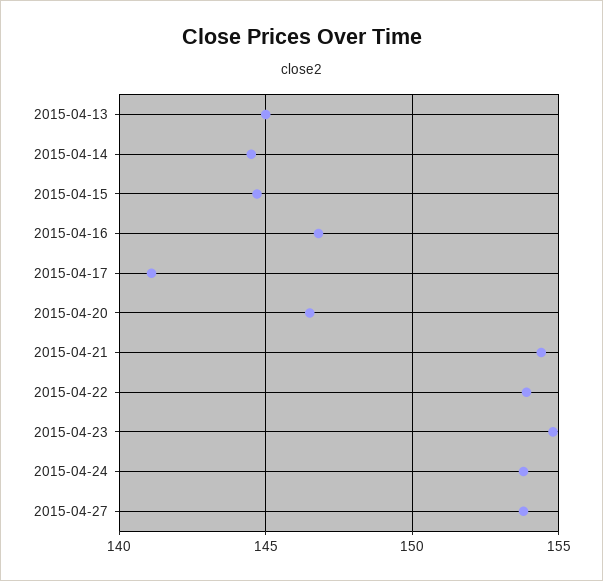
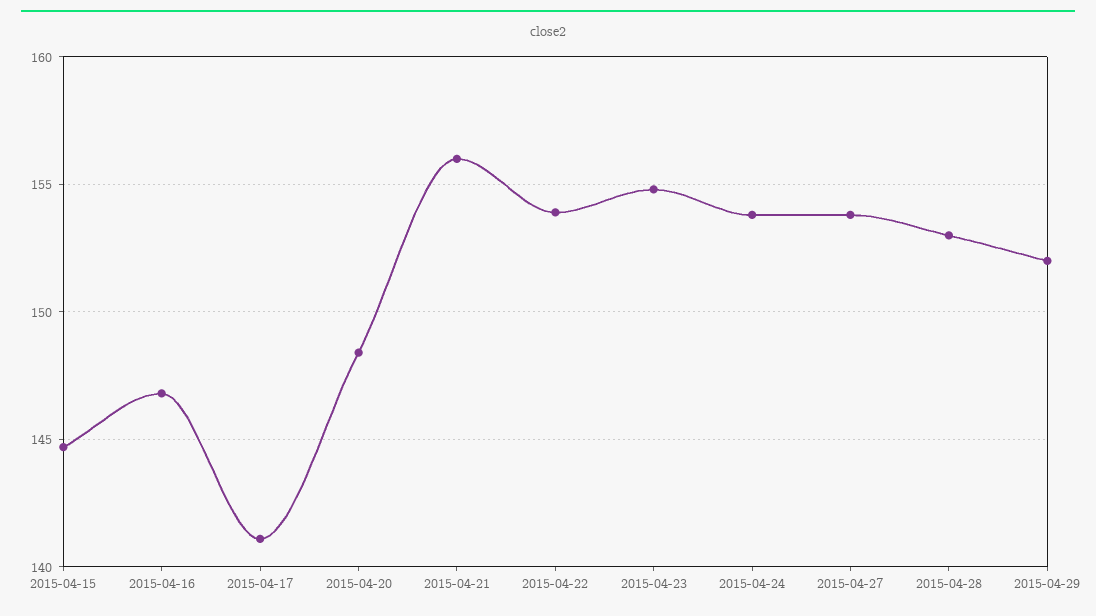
2015-04-13: 145 -> none
2015-04-14: 144.5 -> none
2015-04-20: 146.5 -> 148.5
2015-04-21: 154.5 -> 156
2015-04-28: none -> 153
2015-04-29: none -> 152

